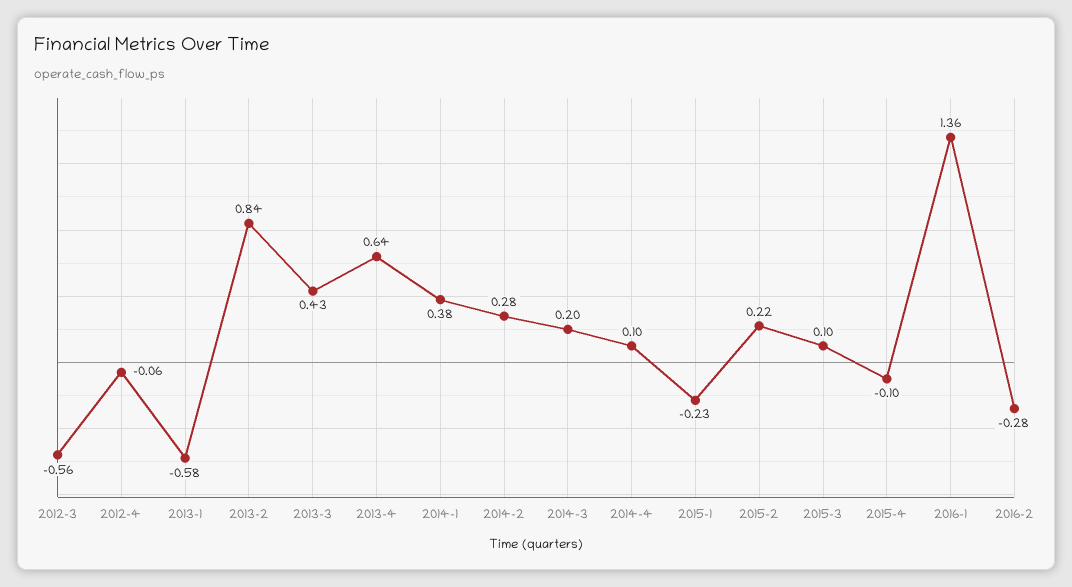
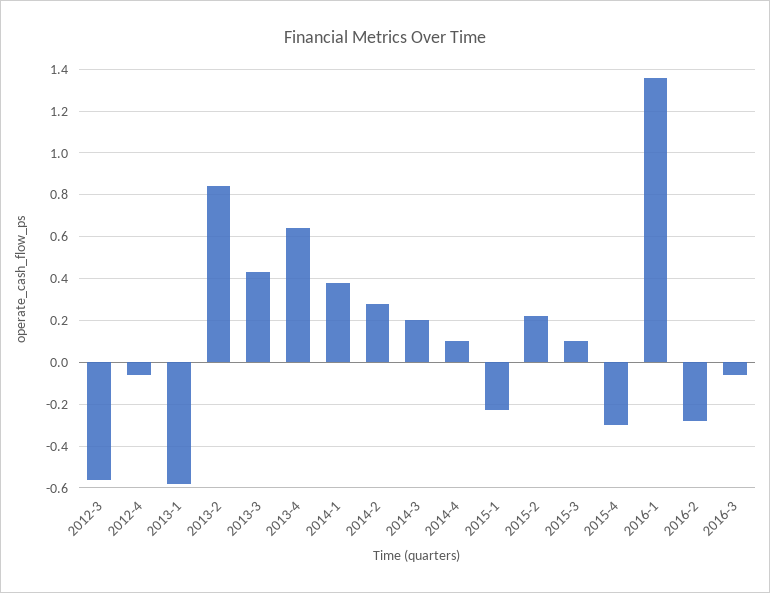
2015-4: -0.1 -> -0.3
2016-3: none -> -0.05

